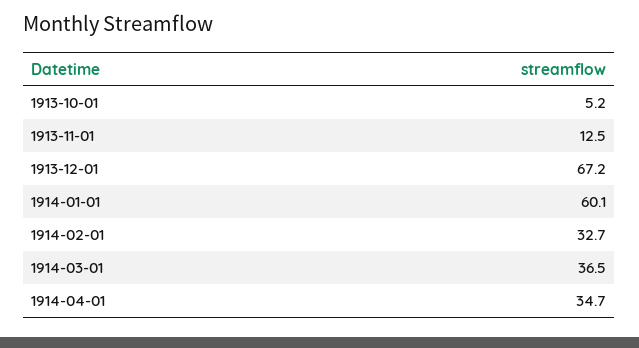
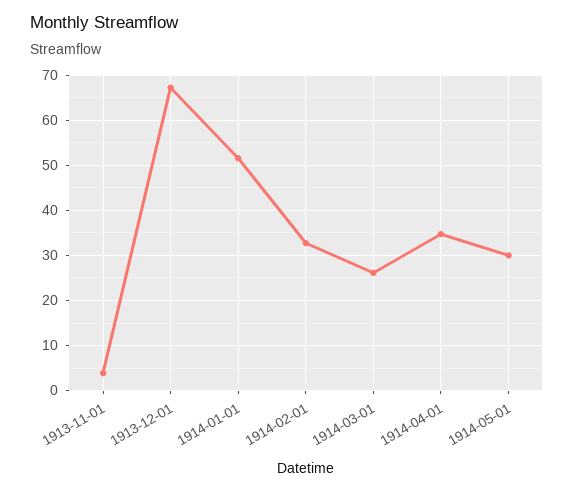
1913-10-01: 5.2 -> none
1913-11-01: 12.5 -> 4
1914-01-01: 60.1 -> 52
1914-03-01: 36.5 -> 26
1914-05-01: none -> 30

